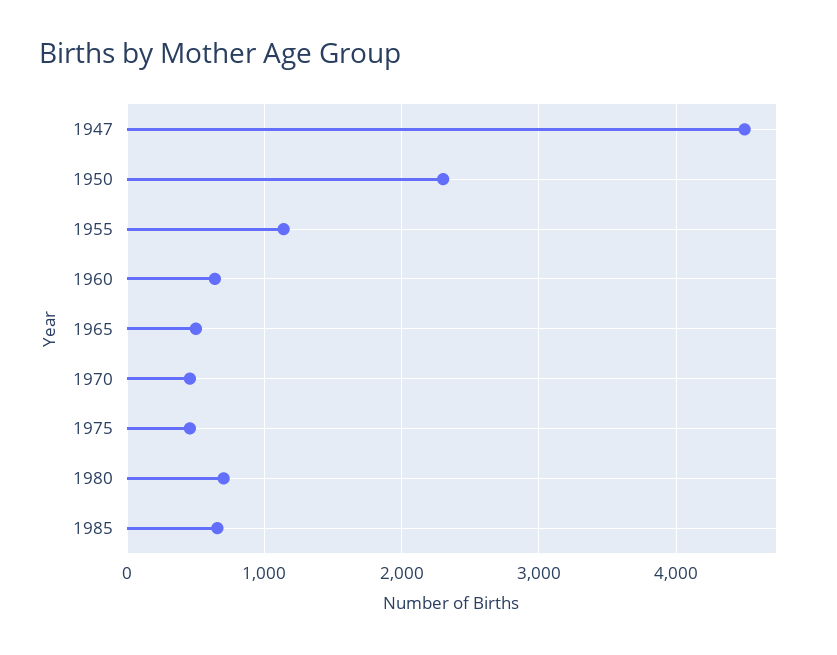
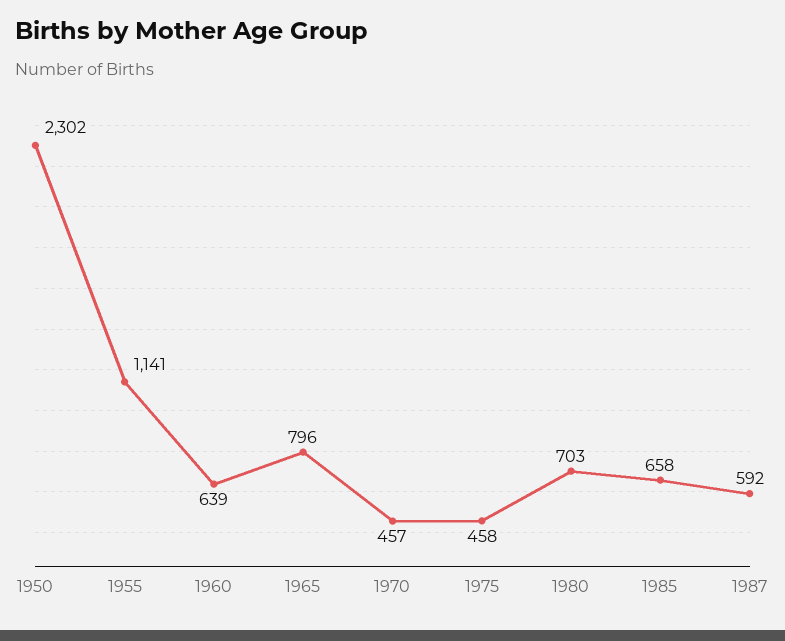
1947: 4500 -> none
1965: 500 -> 796
1987: none -> 592

